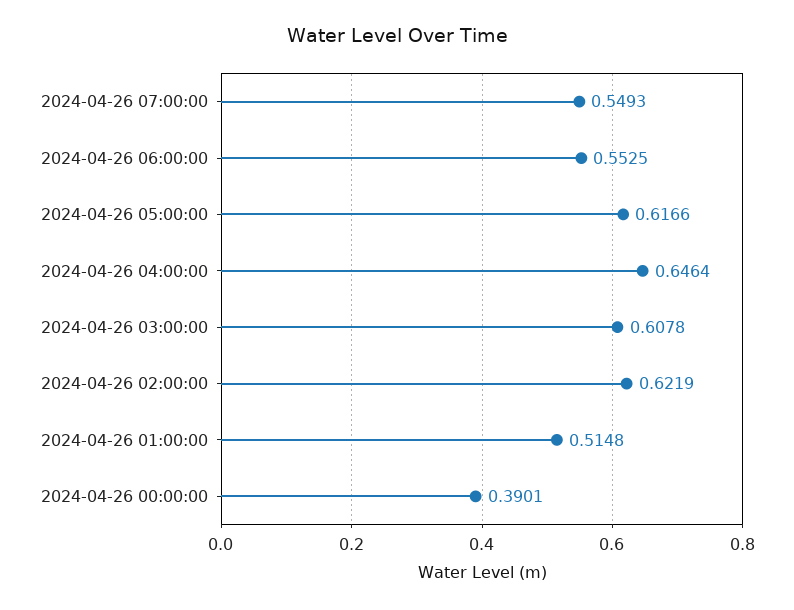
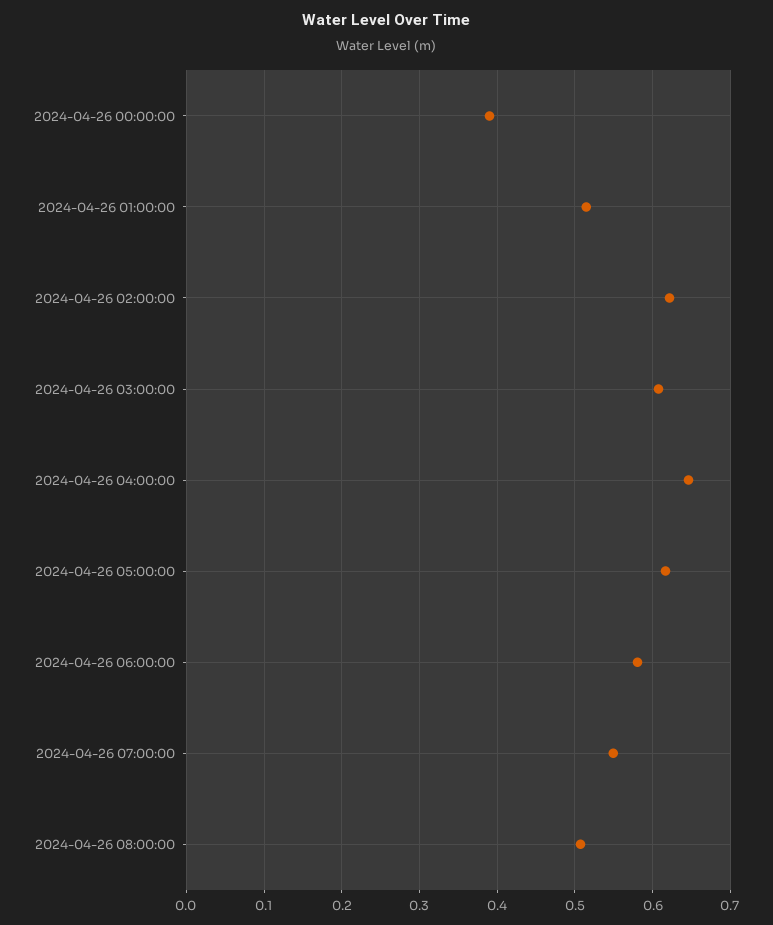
2024-04-26 06:00:00: 0.5525 -> 0.58
2024-04-26 08:00:00: none -> 0.51

